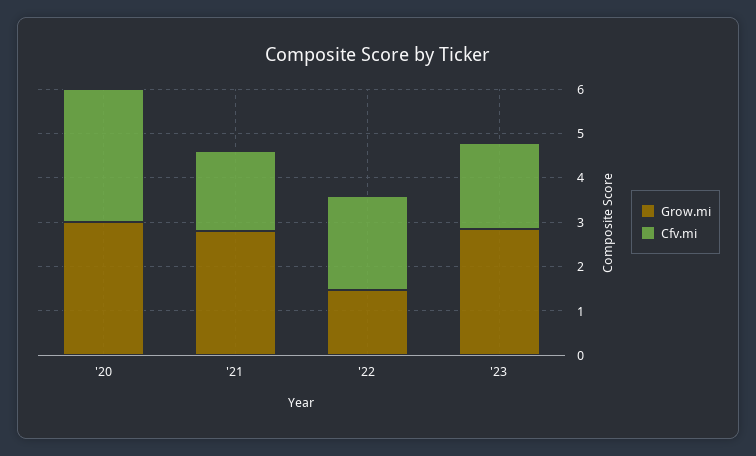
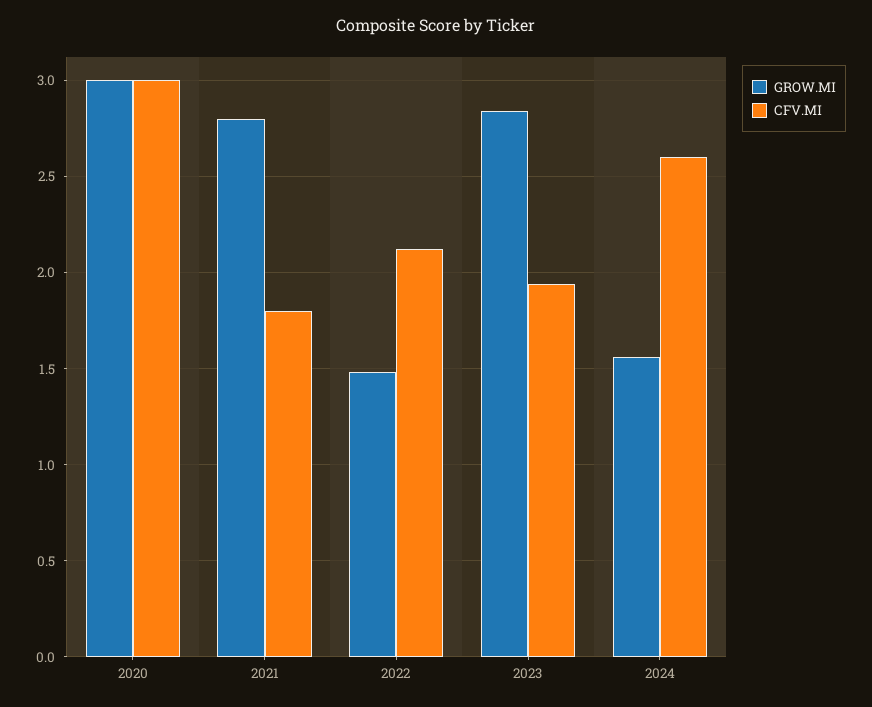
Grow.mi, 2024: none -> 1.55
Cfv.mi, 2024: none -> 2.6

